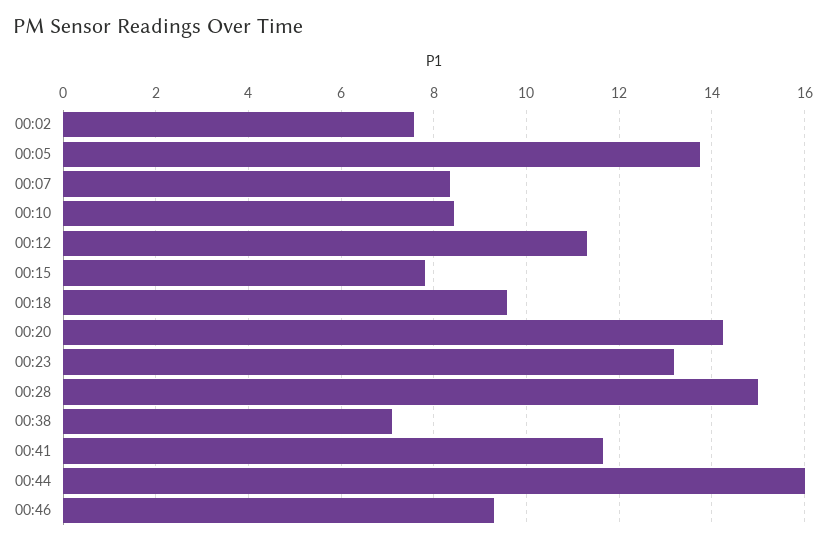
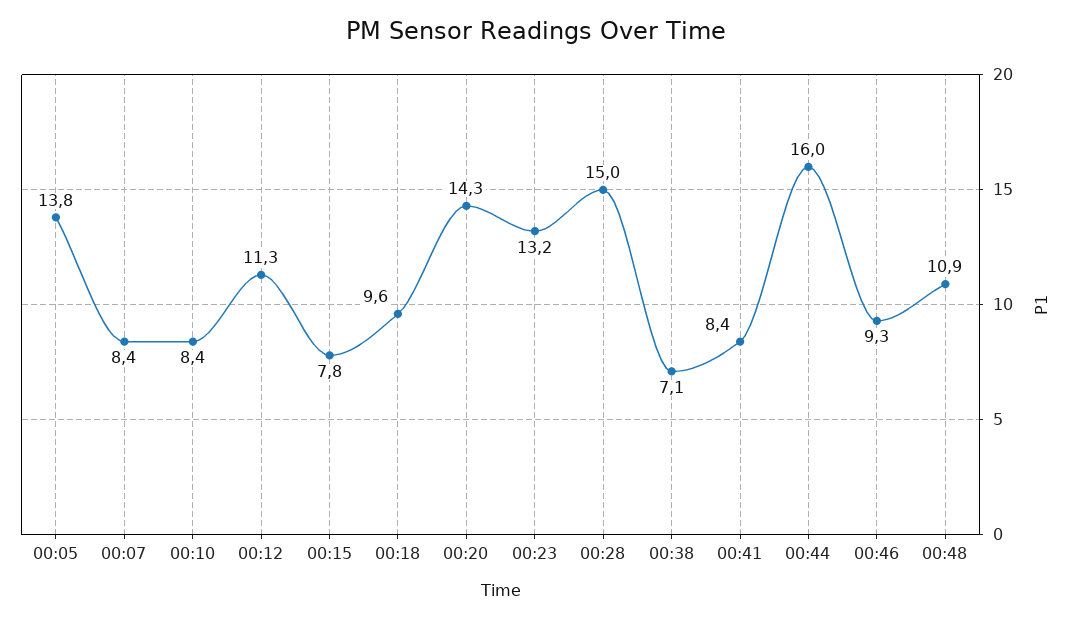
00:02: 7.6 -> none
00:41: 11.6 -> 8.4
00:48: none -> 10.9

